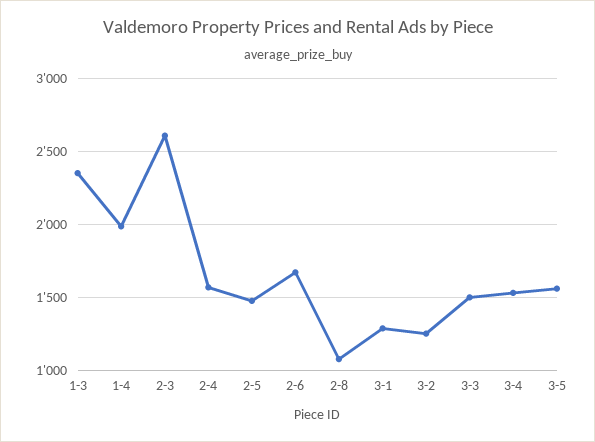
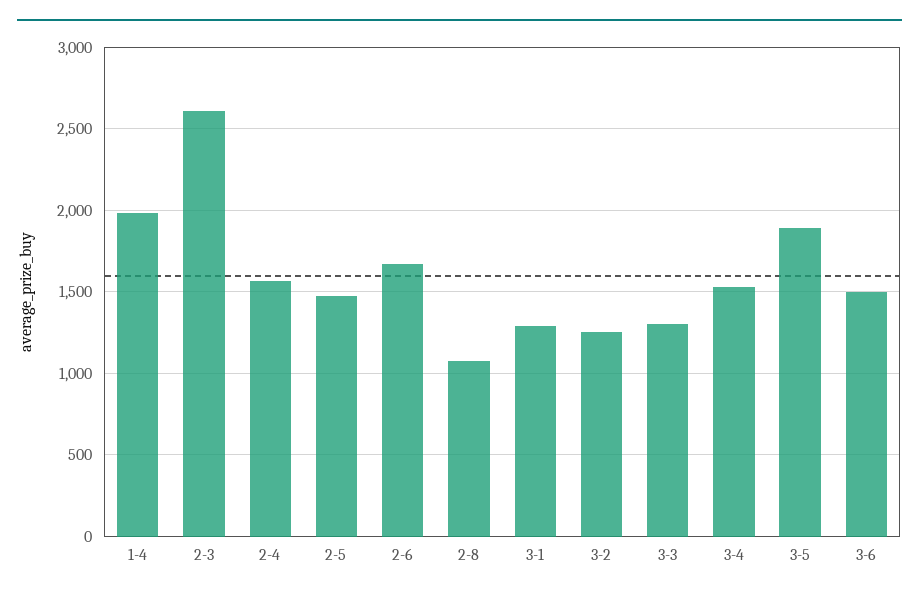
1-3: 2350 -> none
3-3: 1500 -> 1300
3-5: 1550 -> 1900
3-6: none -> 1500

